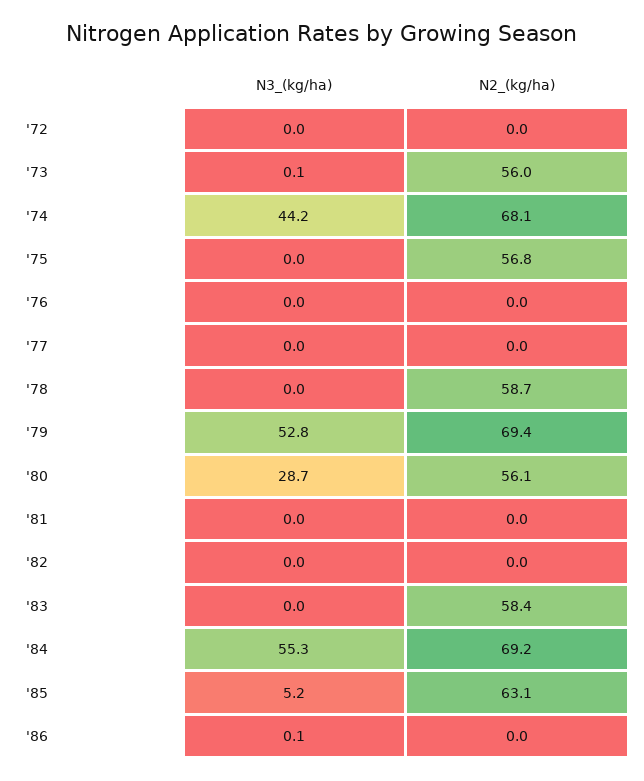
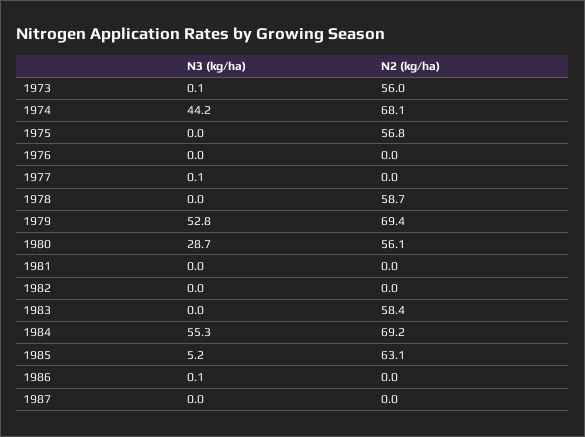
N3_(kg/ha), '72: 0 -> none
N2_(kg/ha), '72: 0 -> none
N3_(kg/ha), '77: 0 -> 0.1
N3_(kg/ha), 1987: none -> 0
N2_(kg/ha), 1987: none -> 0

